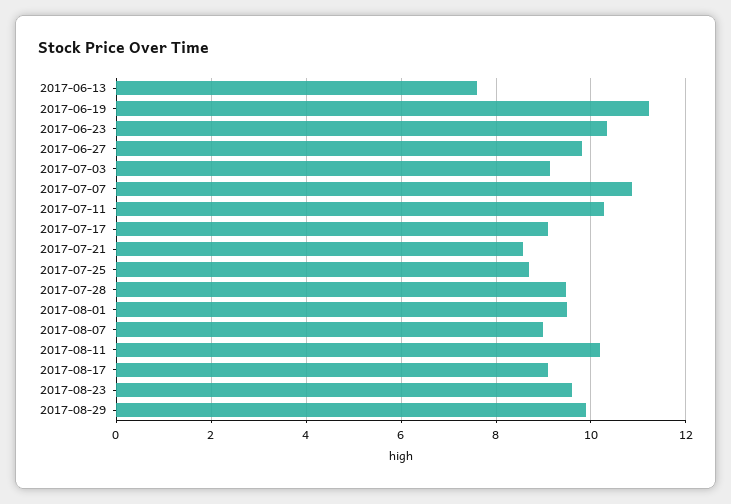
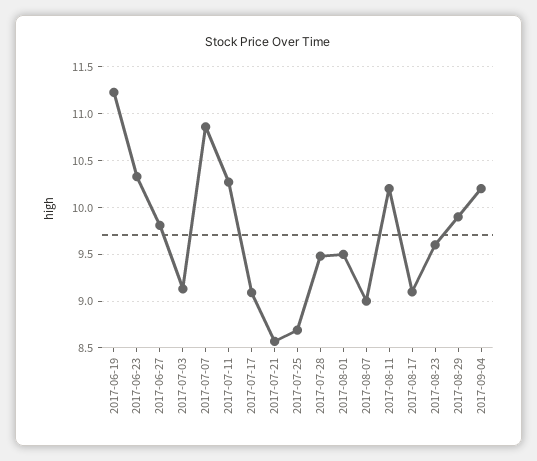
2017-06-13: 7.6 -> none
2017-09-04: none -> 10.2

